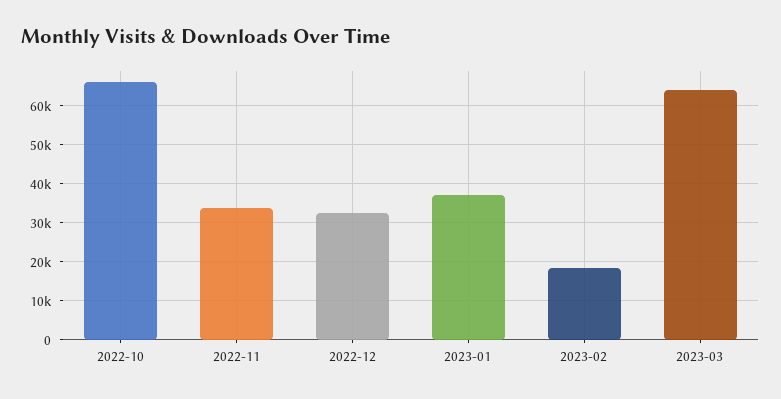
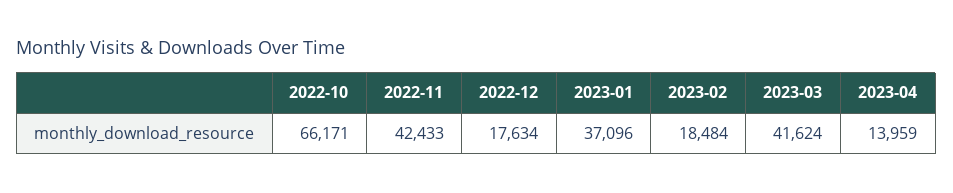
2022-11: 34000 -> 42433
2022-12: 32000 -> 17634
2023-03: 64000 -> 41624
2023-04: none -> 13959

